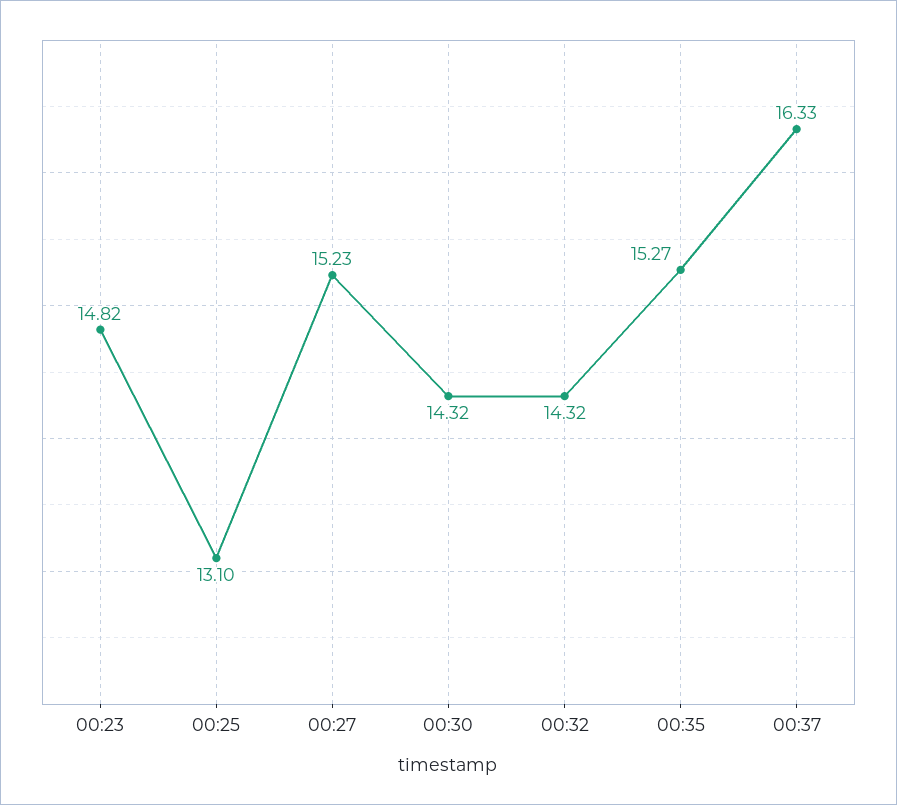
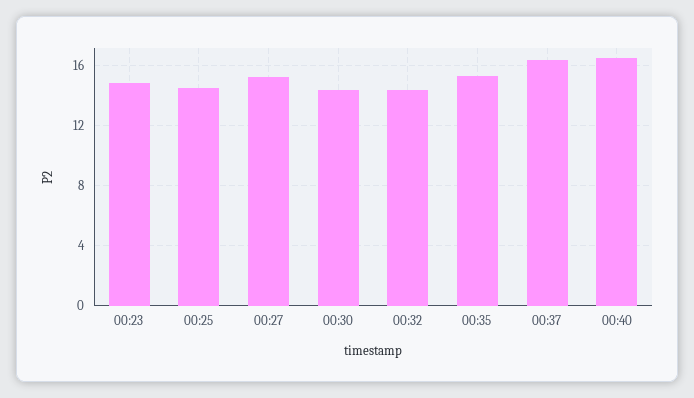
00:25: 13.1 -> 14.5
00:40: none -> 16.5

